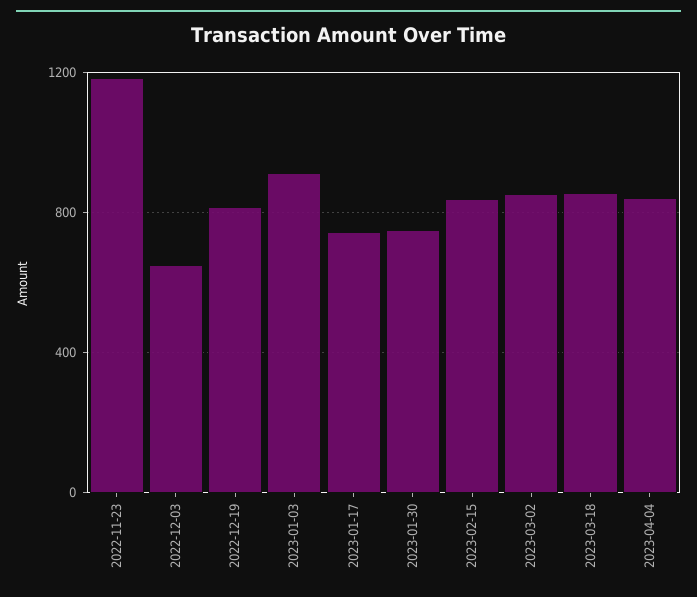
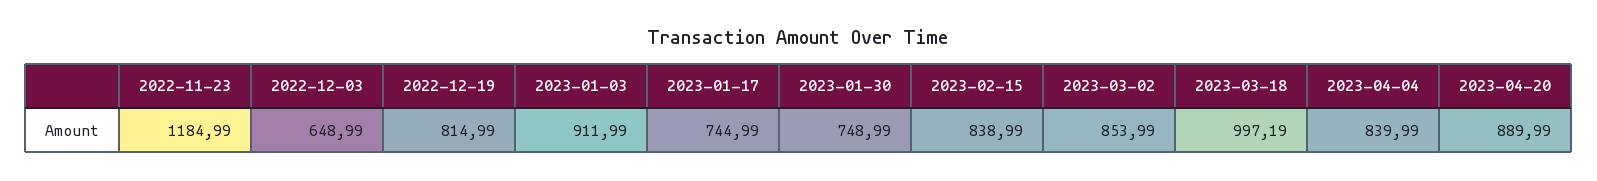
2023-03-18: 850 -> 997.19
2023-04-20: none -> 889.99

